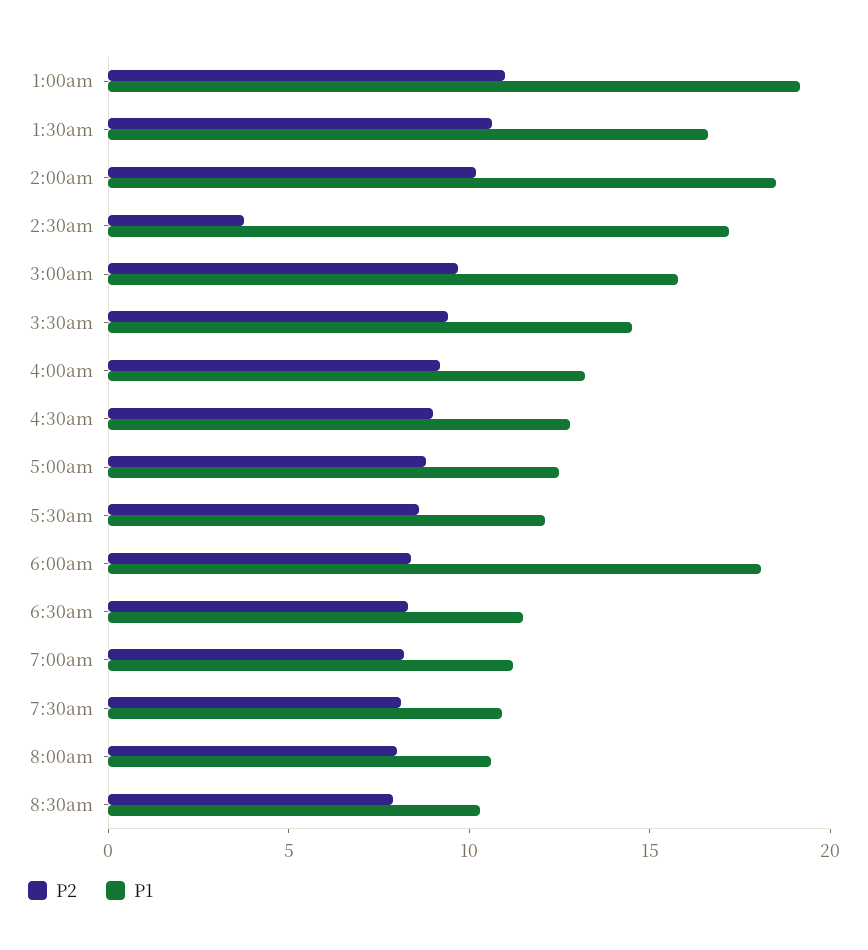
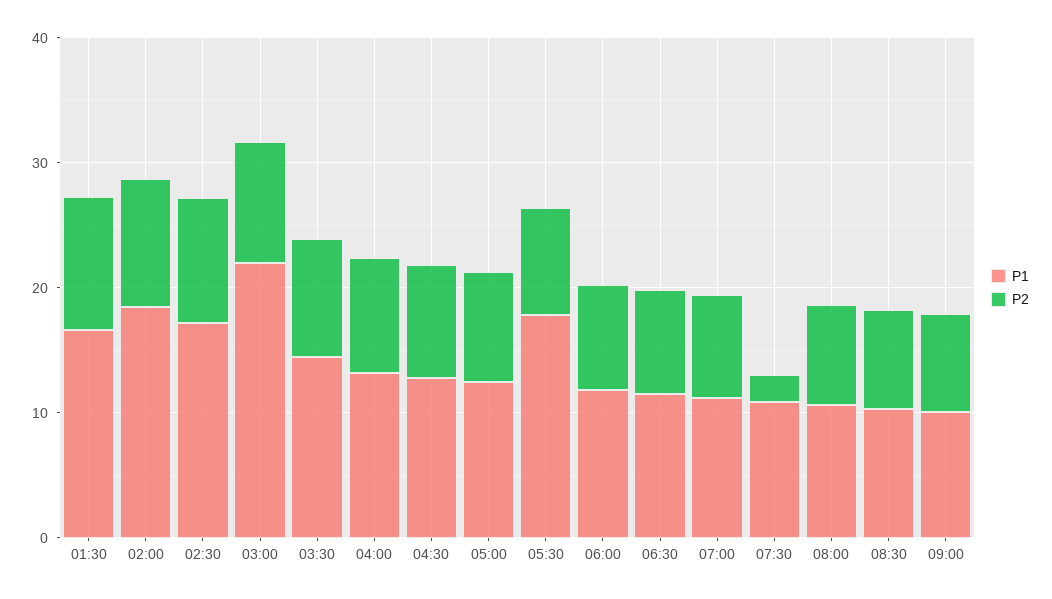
P2, 1:00am: 11 -> none
P1, 1:00am: 19 -> none
P2, 2:30am: 4 -> 10
P1, 3:00am: 16 -> 22
P1, 5:30am: 12 -> 18
P1, 6:00am: 18 -> 12
P2, 7:30am: 8 -> 2
P1, 09:00: none -> 10
P2, 09:00: none -> 8

